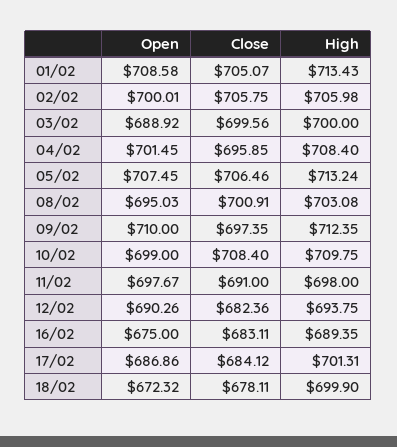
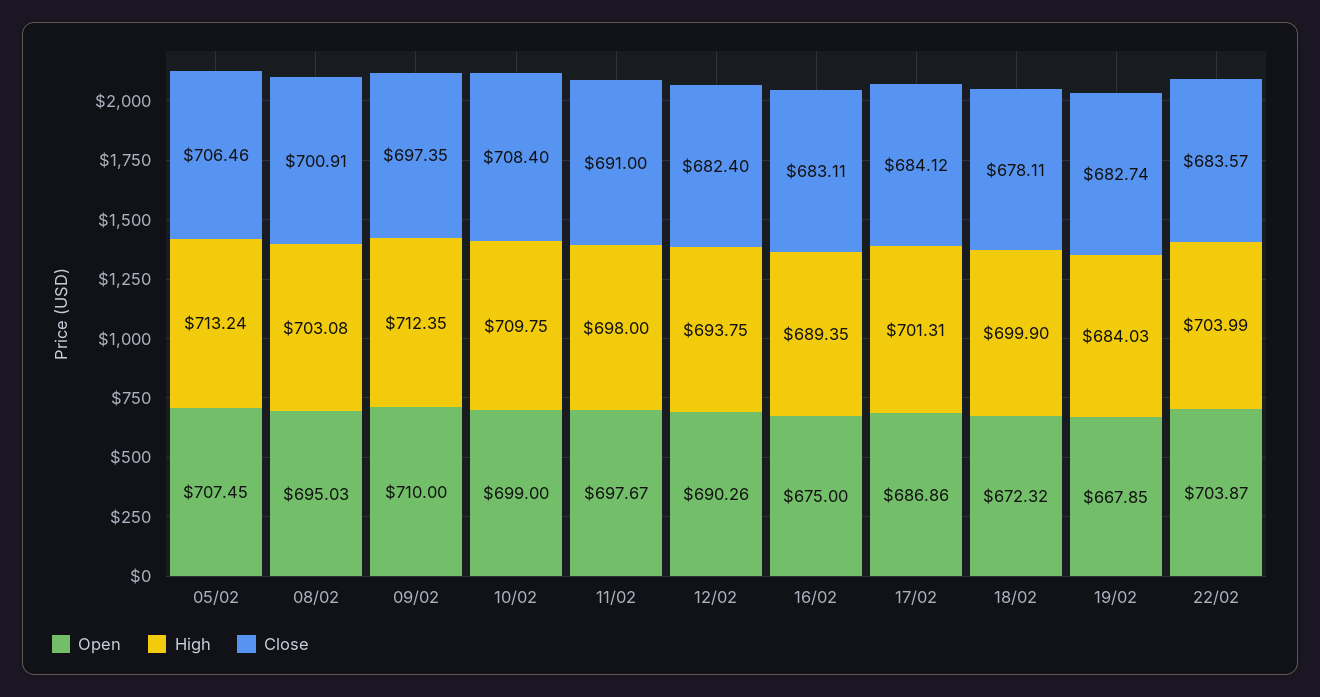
Open, 01/02: 708.58 -> none
Close, 01/02: 705.07 -> none
High, 01/02: 713.43 -> none
Open, 02/02: 700.01 -> none
Close, 02/02: 705.75 -> none
High, 02/02: 705.98 -> none
Open, 03/02: 688.92 -> none
Close, 03/02: 699.56 -> none
High, 03/02: 700 -> none
Open, 04/02: 701.45 -> none
Close, 04/02: 695.85 -> none
High, 04/02: 708.4 -> none
Close, 12/02: 682.36 -> 682.4
Open, 19/02: none -> 667.85
High, 19/02: none -> 684.03
Close, 19/02: none -> 682.74
Open, 22/02: none -> 703.87
High, 22/02: none -> 703.99
Close, 22/02: none -> 683.57

